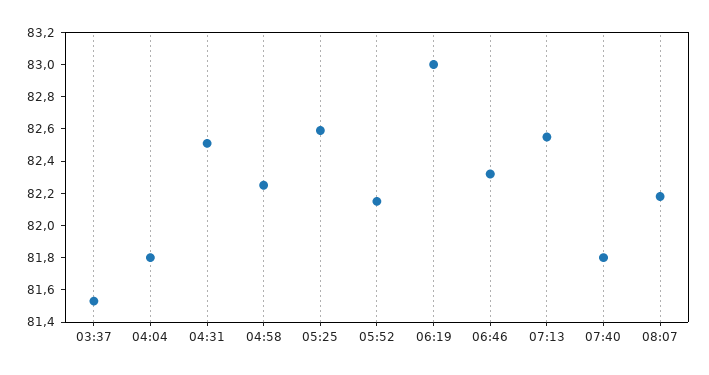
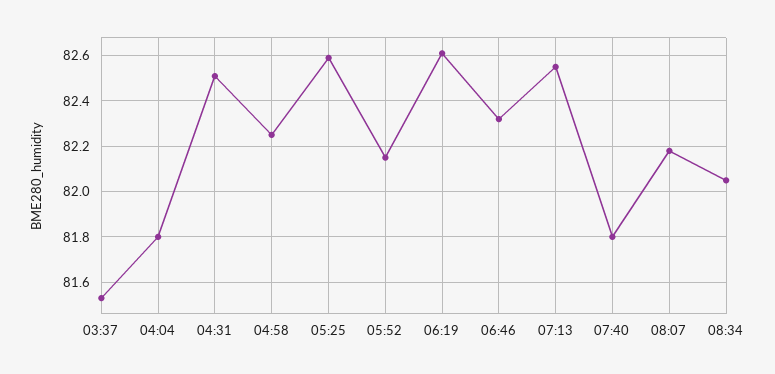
06:19: 83 -> 82.6
08:34: none -> 82.05

